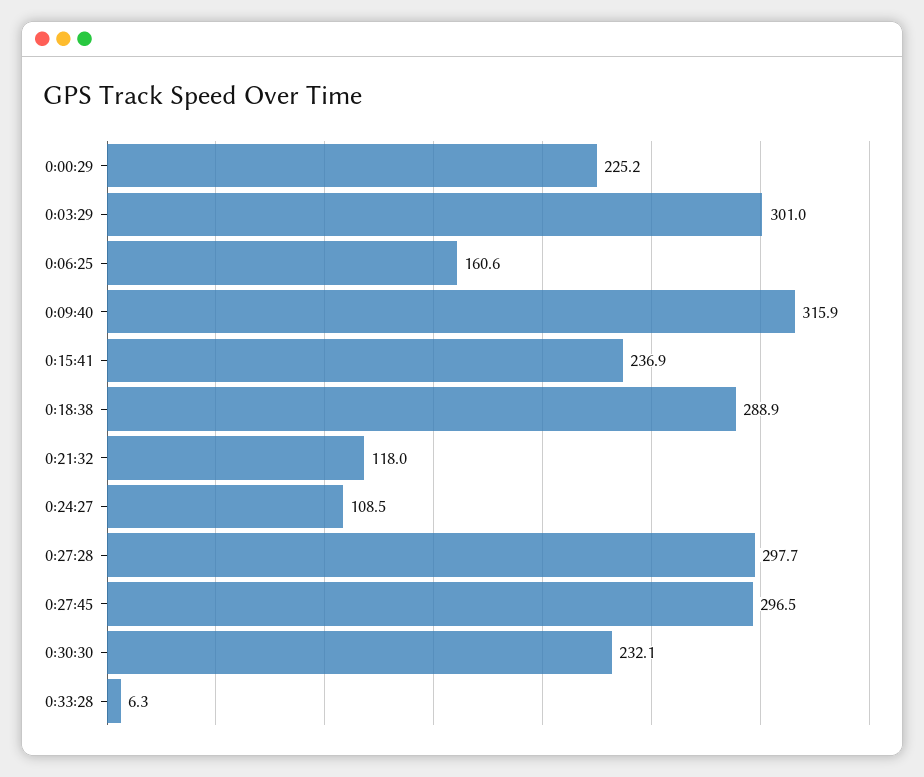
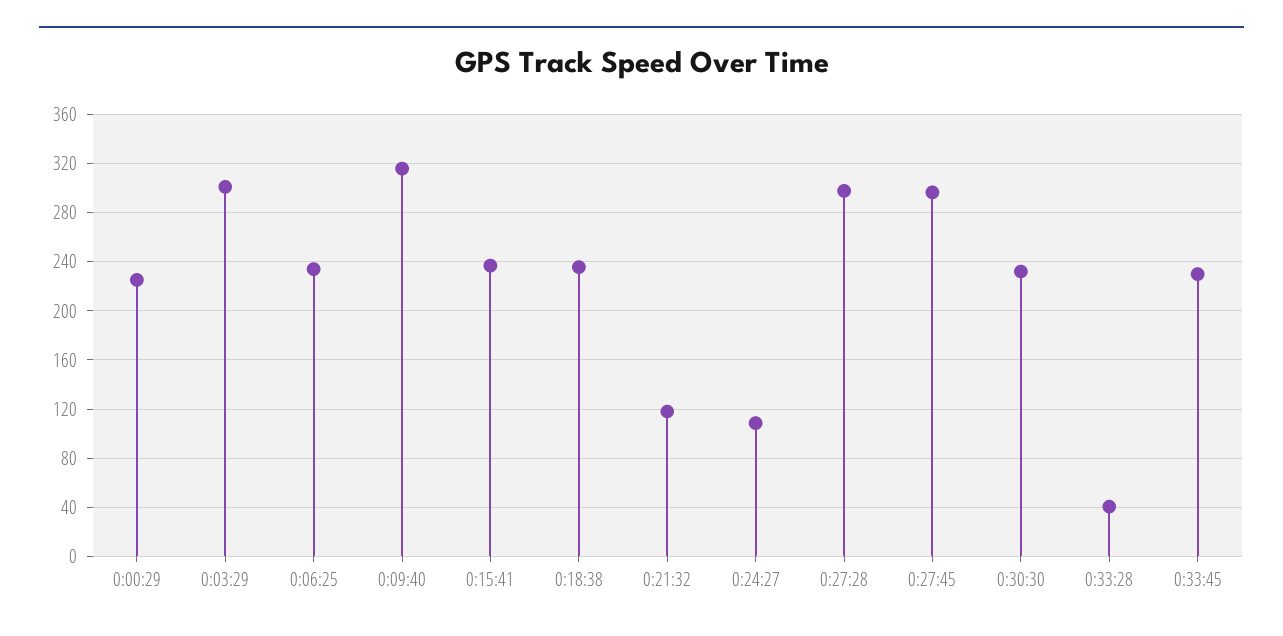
0:06:25: 160.6 -> 235
0:18:38: 288.9 -> 235
0:33:28: 6.3 -> 40
0:33:45: none -> 230

